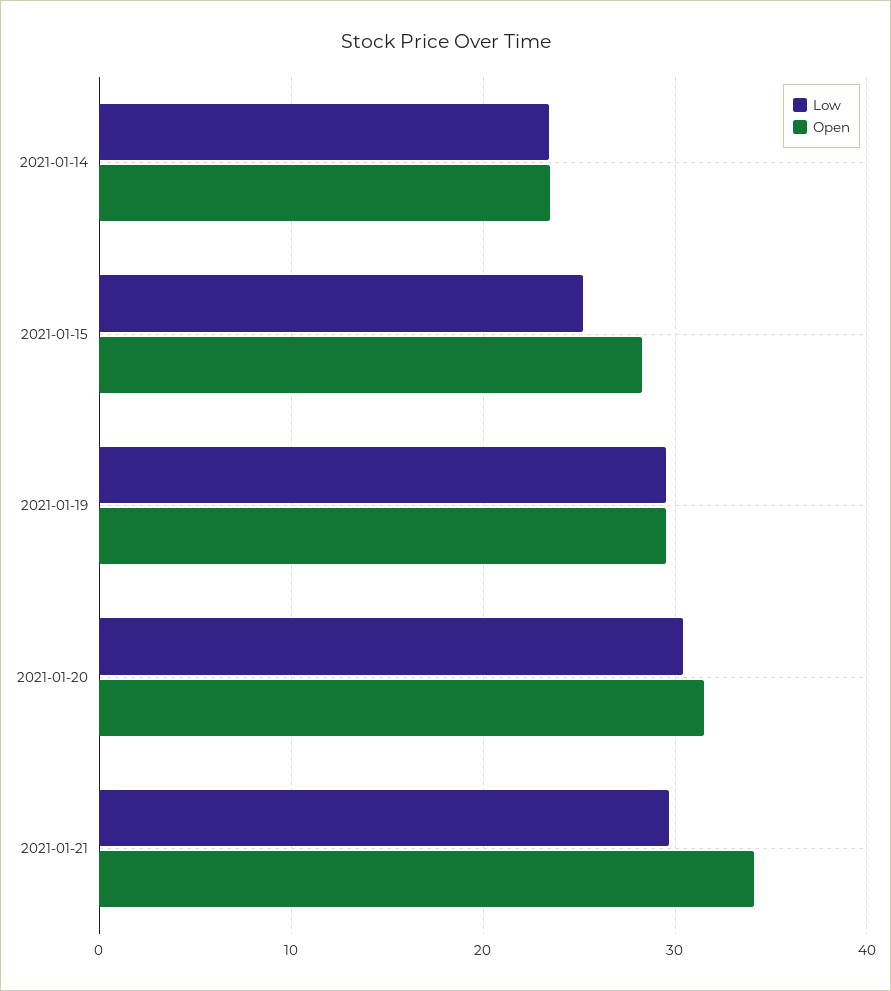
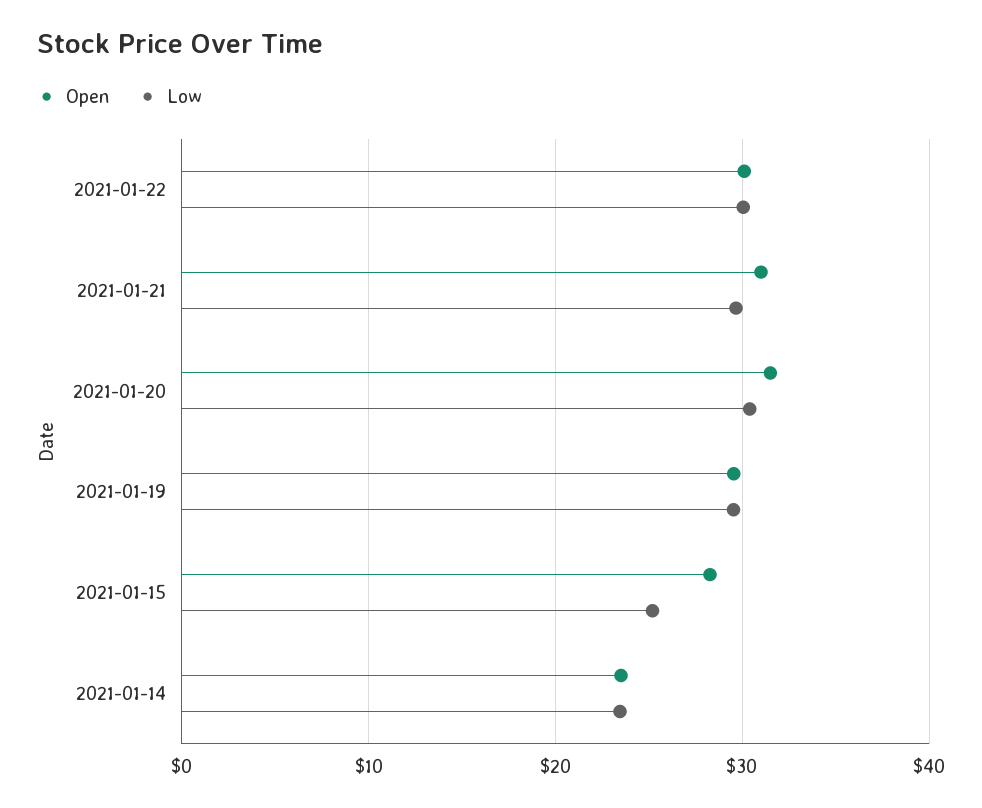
Open, 2021-01-21: 34 -> 31
Open, 2021-01-22: none -> 30
Low, 2021-01-22: none -> 30

